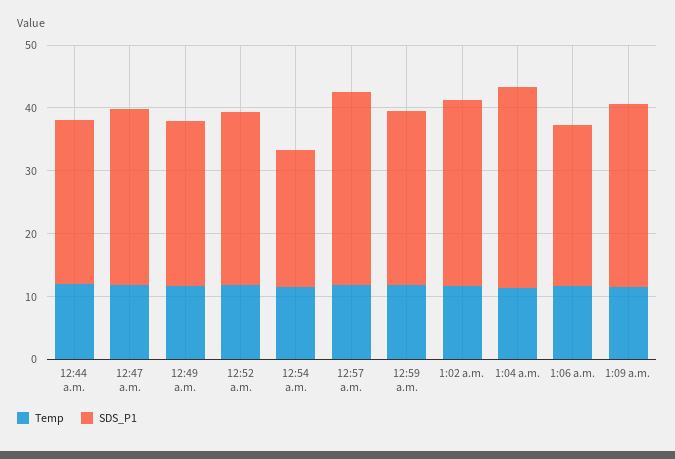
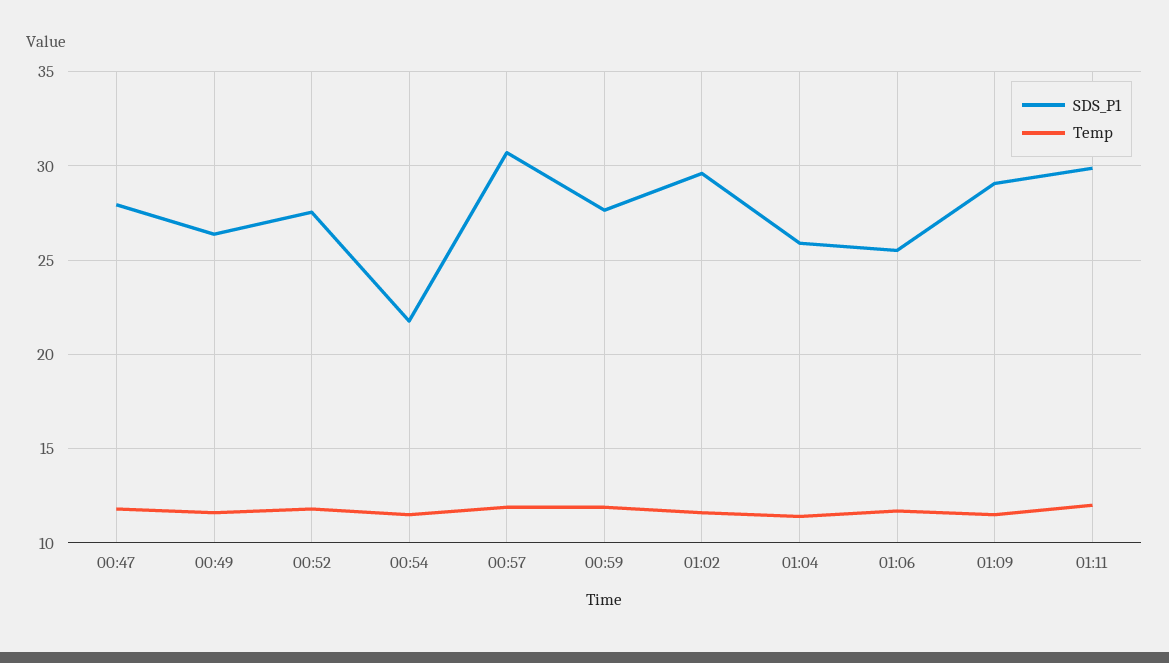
Temp, 12:44 a.m.: 12 -> none
SDS_P1, 12:44 a.m.: 26 -> none
SDS_P1, 1:04 a.m.: 32 -> 26
SDS_P1, 01:11: none -> 30
Temp, 01:11: none -> 12

